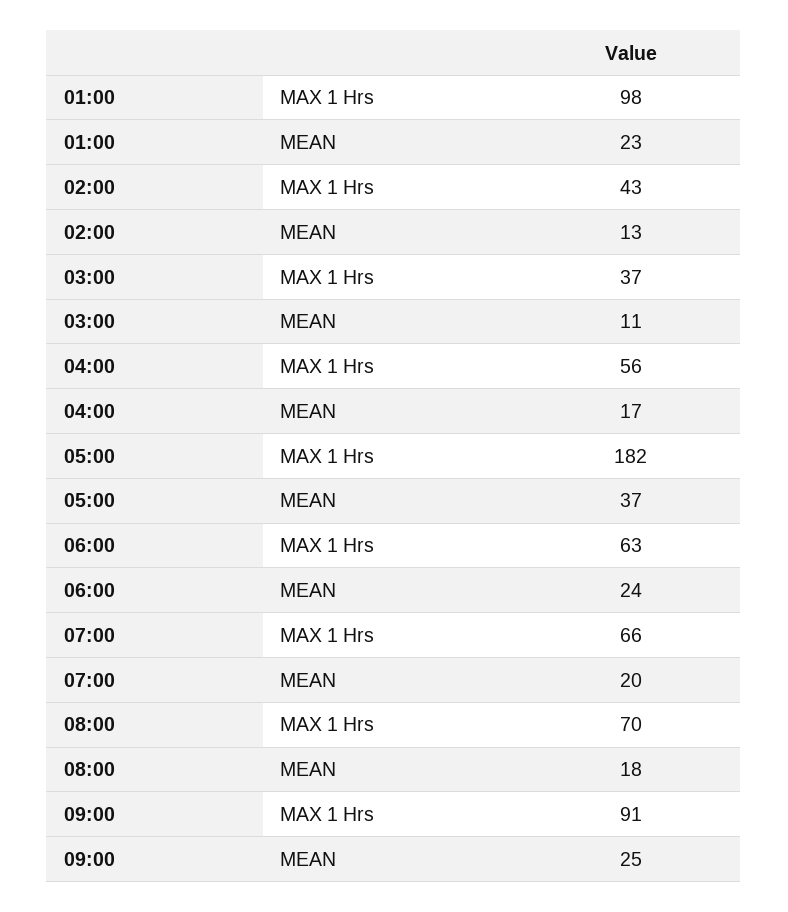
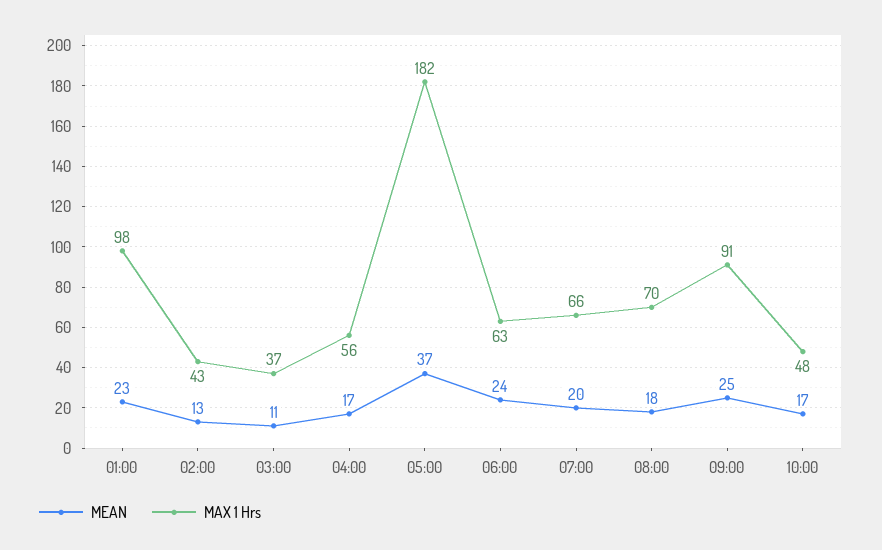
MEAN, 10:00: none -> 17
MAX 1 Hrs, 10:00: none -> 48

